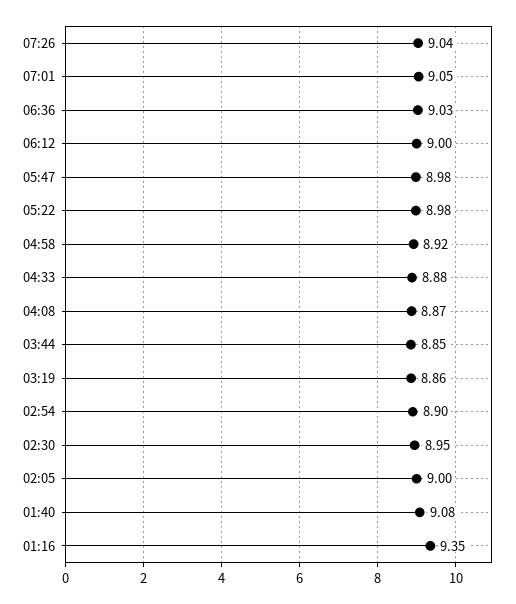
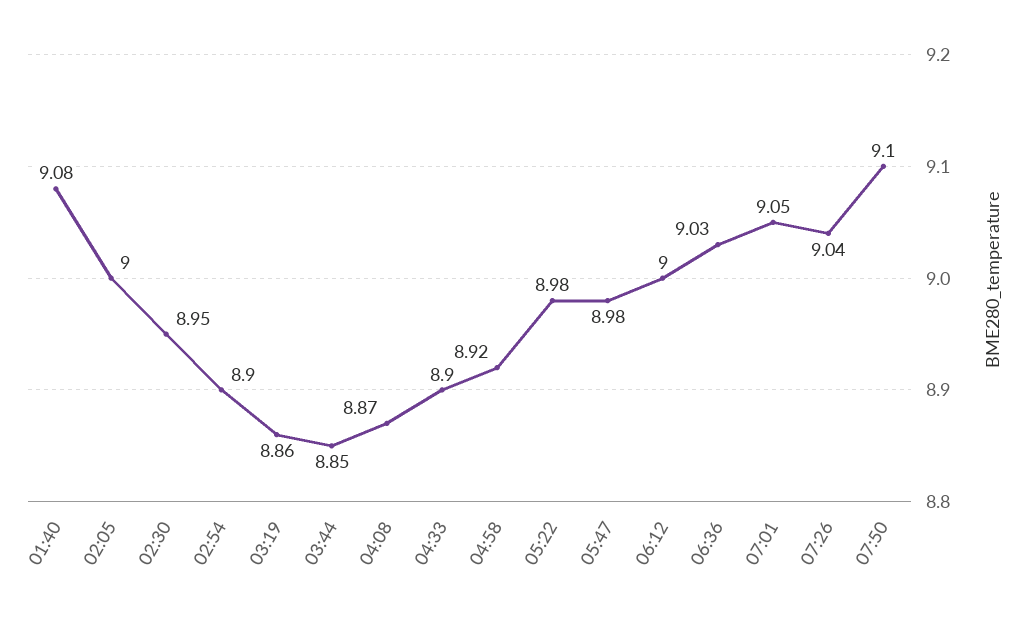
04:33: 8.88 -> 8.9
01:16: 9.35 -> none
07:50: none -> 9.1

